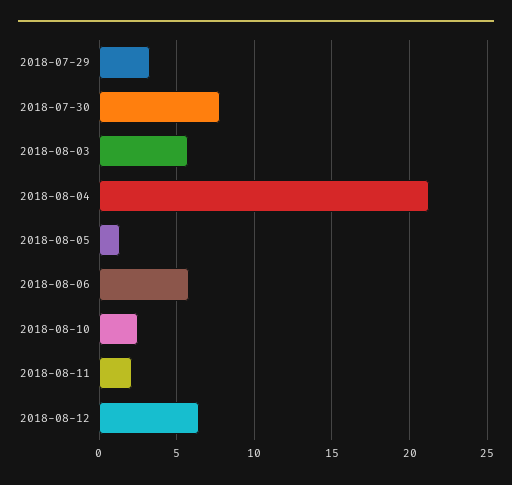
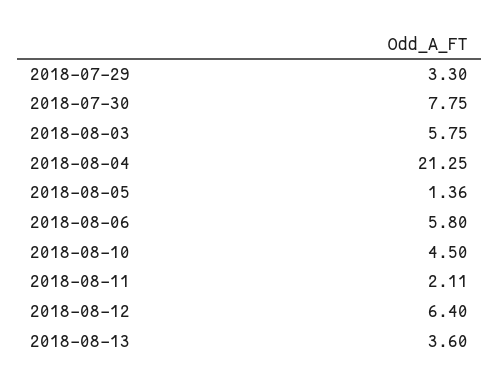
2018-08-10: 2.5 -> 4.5
2018-08-13: none -> 3.6

